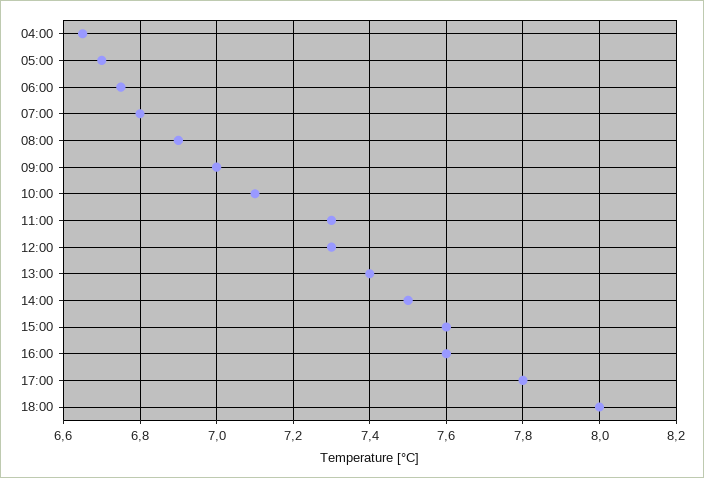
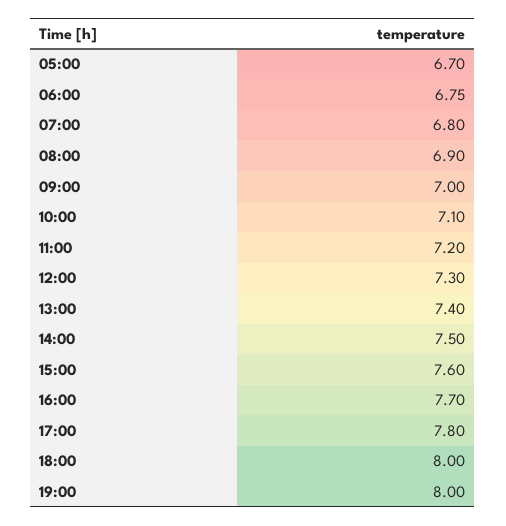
04:00: 6.65 -> none
11:00: 7.3 -> 7.2
16:00: 7.6 -> 7.7
19:00: none -> 8

